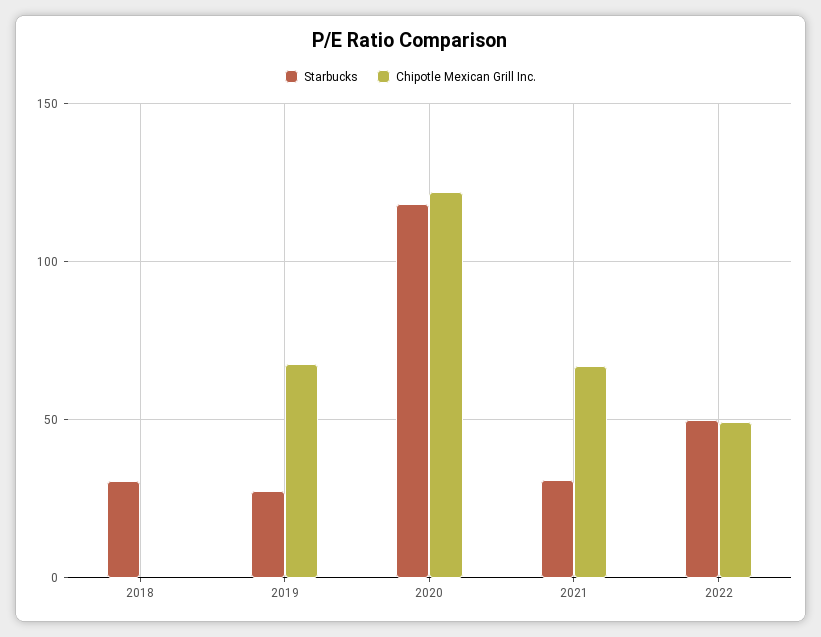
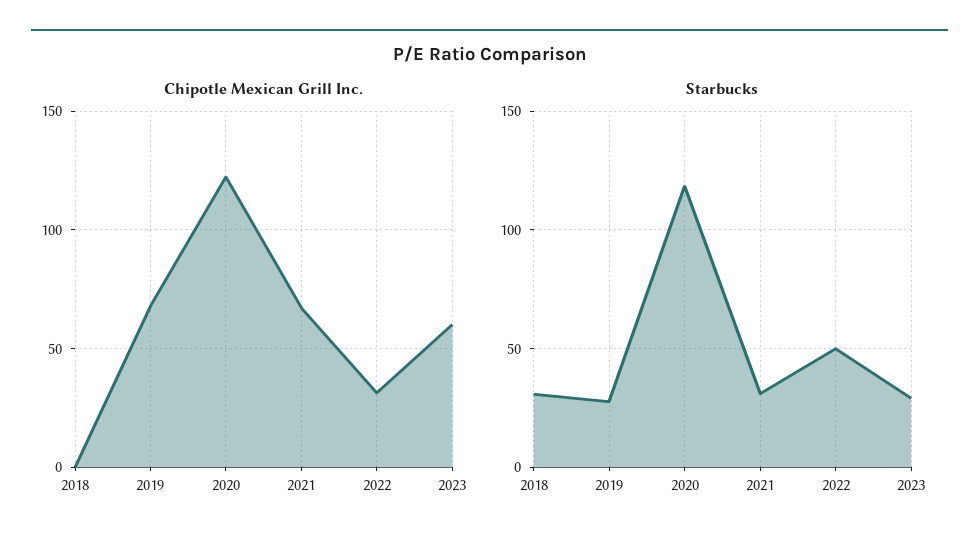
Chipotle Mexican Grill Inc., 2022: 50 -> 30
Chipotle Mexican Grill Inc., 2023: none -> 60
Starbucks, 2023: none -> 30

